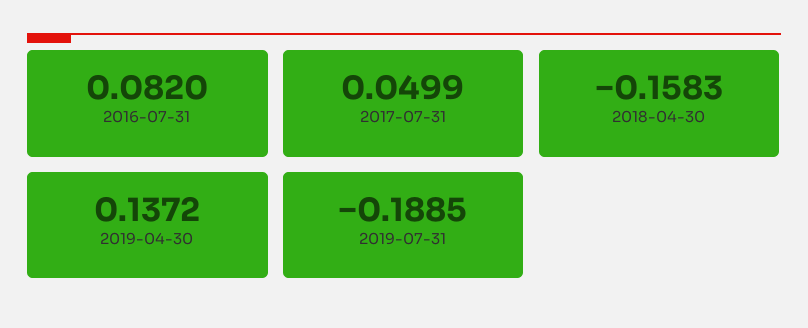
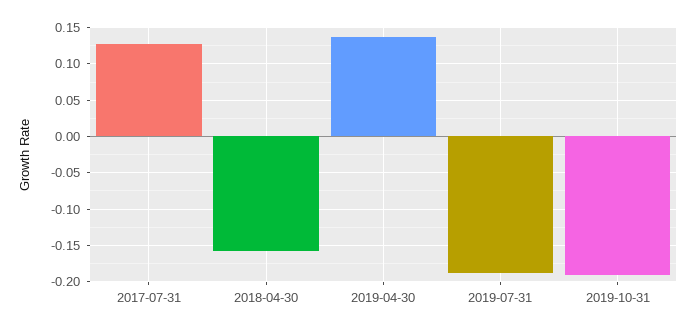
2016-07-31: 0.082 -> none
2017-07-31: 0.0499 -> 0.13
2019-10-31: none -> -0.19

